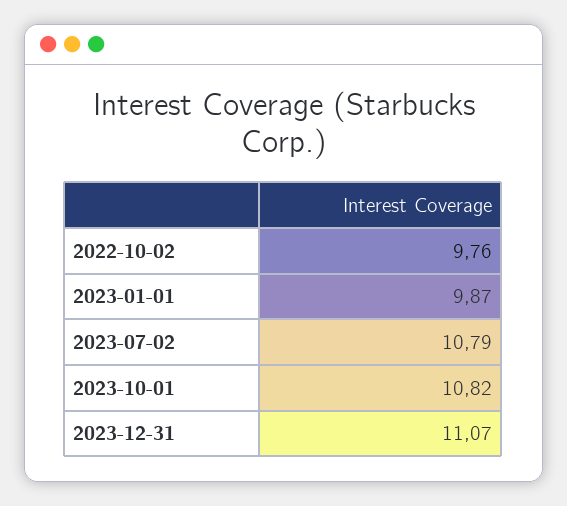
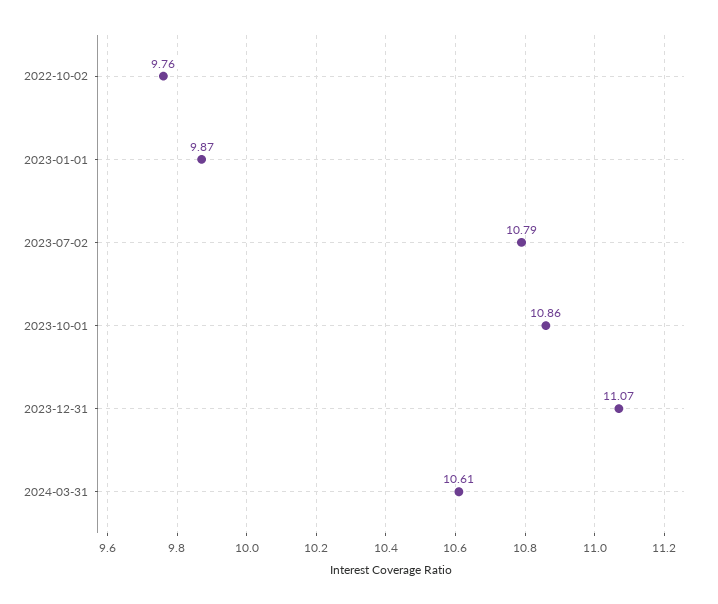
2023-10-01: 10.82 -> 10.86
2024-03-31: none -> 10.61

